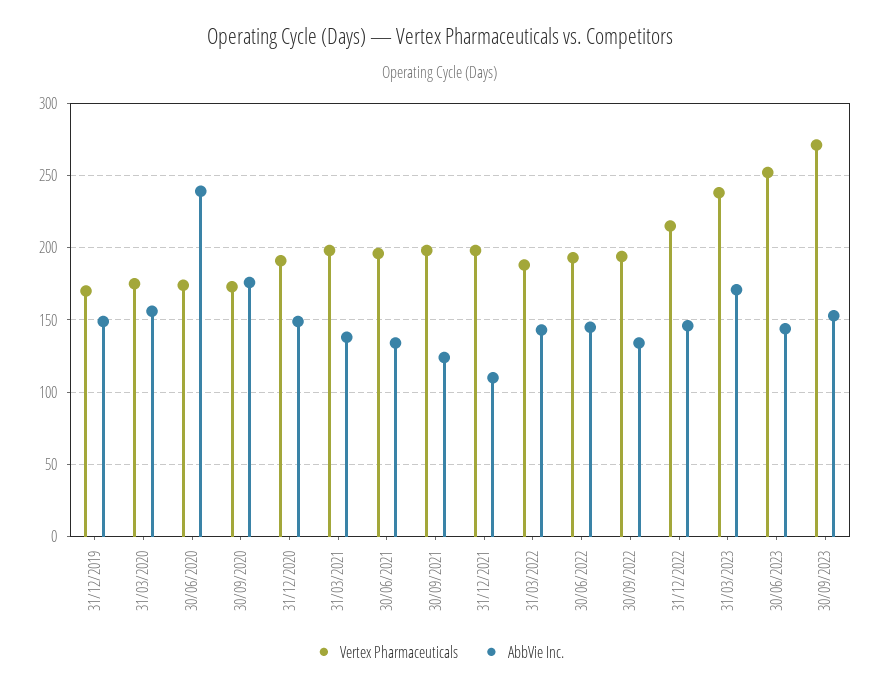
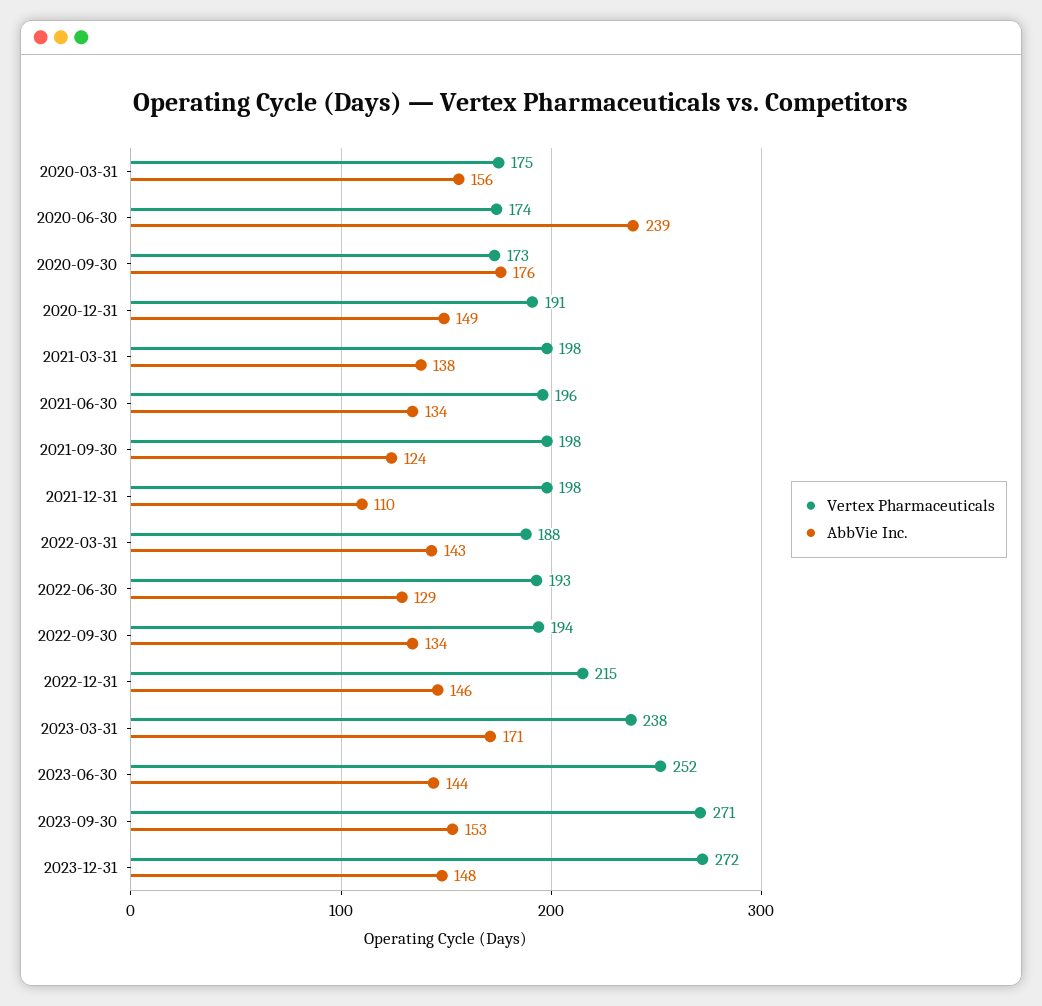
Vertex Pharmaceuticals, 31/12/2019: 170 -> none
AbbVie Inc., 31/12/2019: 150 -> none
AbbVie Inc., 30/06/2022: 145 -> 129
Vertex Pharmaceuticals, 2023-12-31: none -> 272
AbbVie Inc., 2023-12-31: none -> 148

